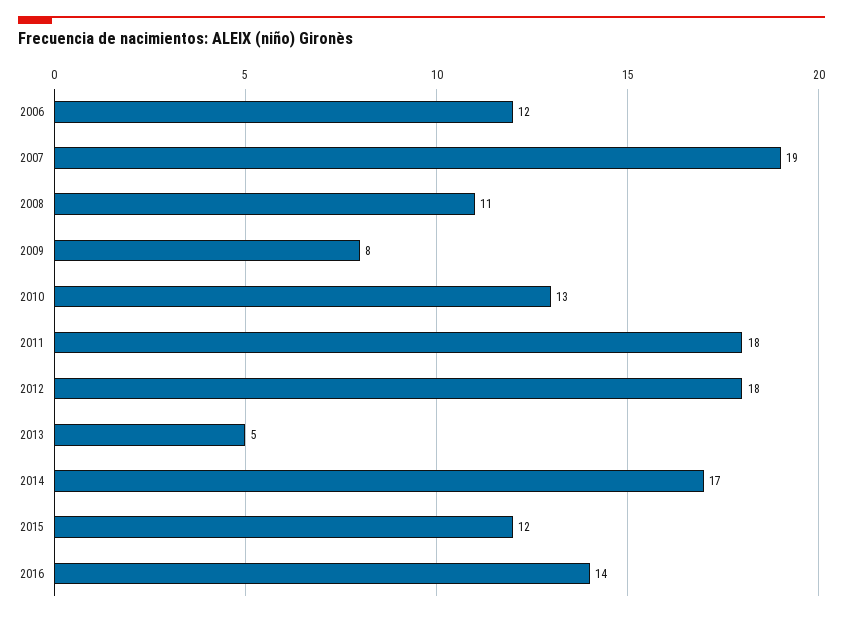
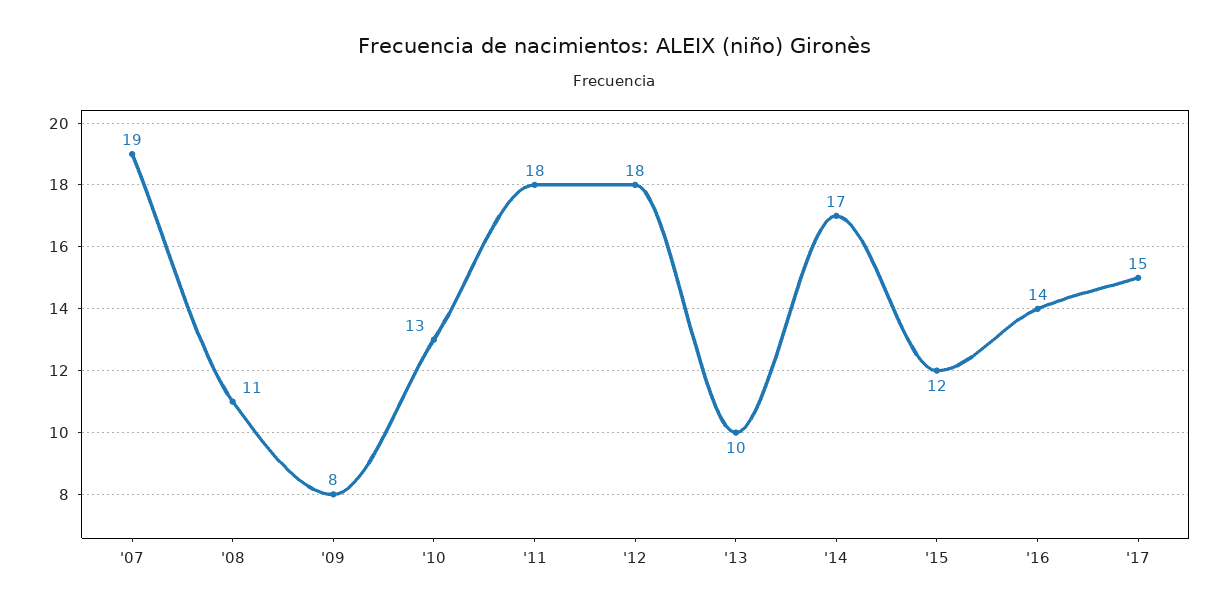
2006: 12 -> none
2013: 5 -> 10
'17: none -> 15

